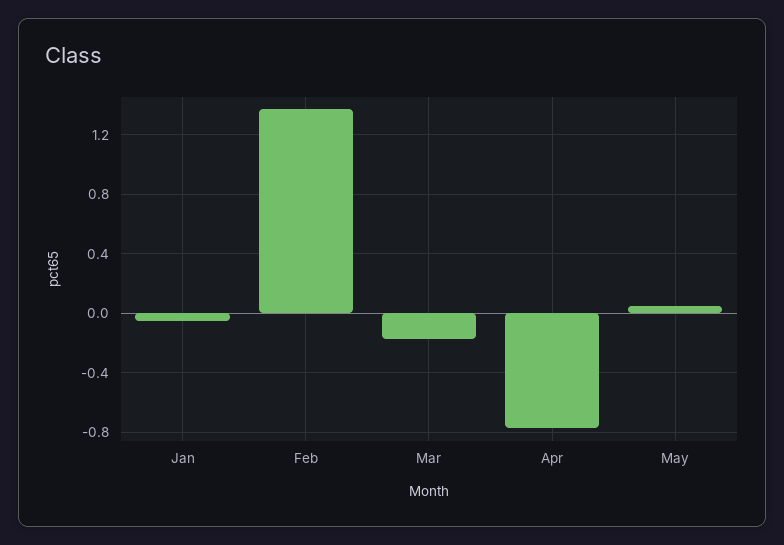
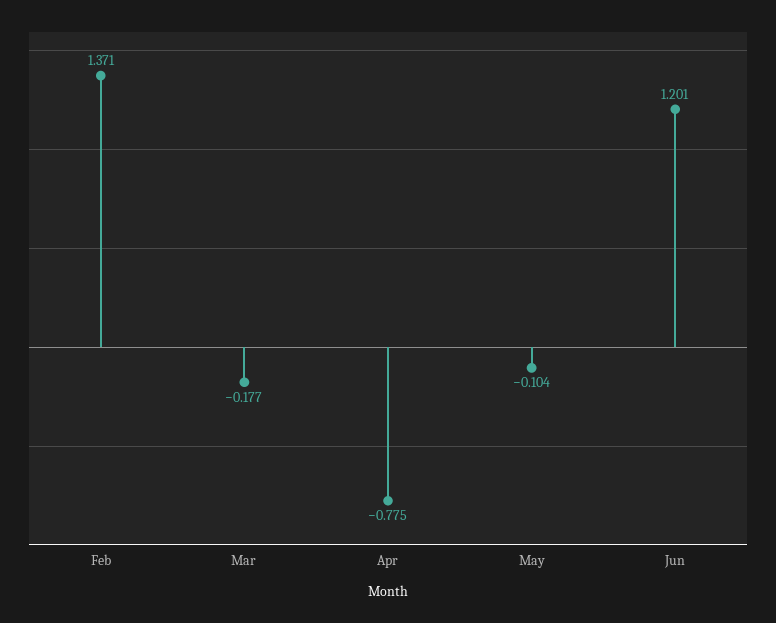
Jan: -0.05 -> none
May: 0.05 -> -0.104
Jun: none -> 1.201

